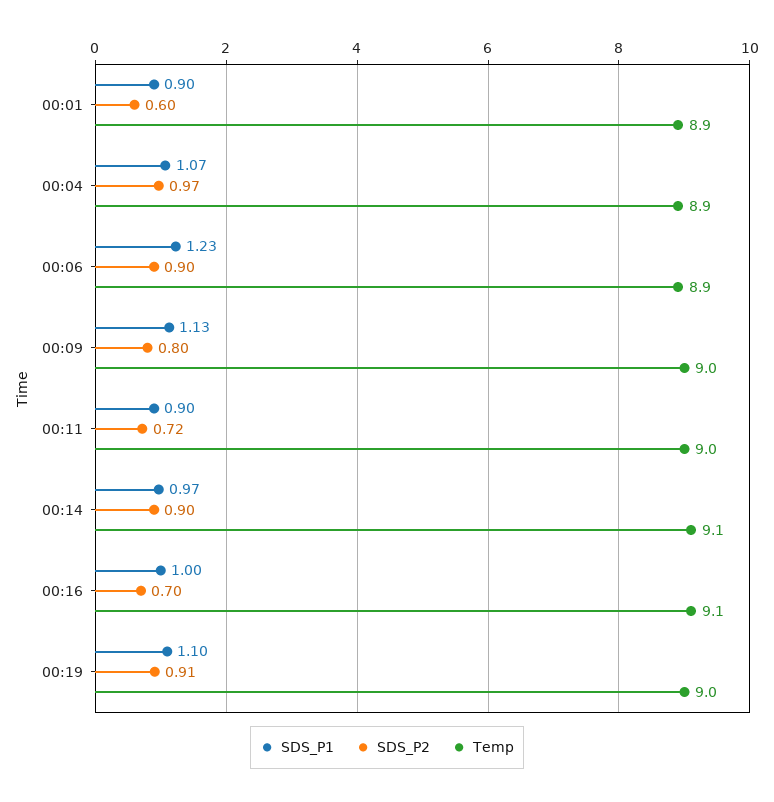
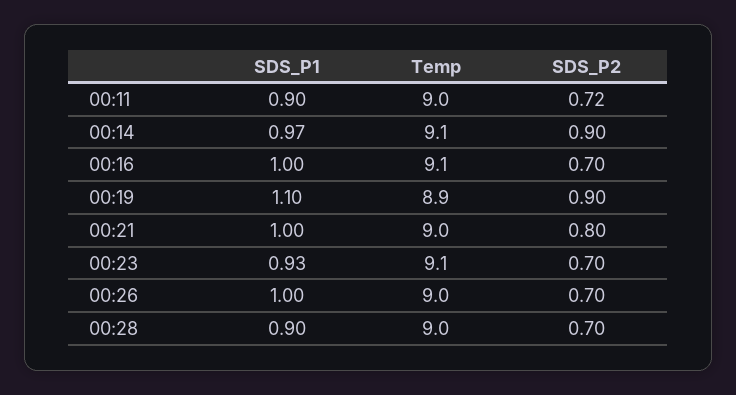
SDS_P1, 00:01: 0.9 -> none
SDS_P2, 00:01: 0.6 -> none
Temp, 00:01: 8.9 -> none
SDS_P1, 00:04: 1.07 -> none
SDS_P2, 00:04: 0.97 -> none
Temp, 00:04: 8.9 -> none
SDS_P1, 00:06: 1.23 -> none
SDS_P2, 00:06: 0.9 -> none
Temp, 00:06: 8.9 -> none
SDS_P1, 00:09: 1.13 -> none
SDS_P2, 00:09: 0.8 -> none
Temp, 00:09: 9 -> none
SDS_P2, 00:19: 0.91 -> 0.9
Temp, 00:19: 9 -> 8.9
SDS_P1, 00:21: none -> 1
Temp, 00:21: none -> 9
SDS_P2, 00:21: none -> 0.8
SDS_P1, 00:23: none -> 0.93
Temp, 00:23: none -> 9.1
SDS_P2, 00:23: none -> 0.7
SDS_P1, 00:26: none -> 1
Temp, 00:26: none -> 9
SDS_P2, 00:26: none -> 0.7
SDS_P1, 00:28: none -> 0.9
Temp, 00:28: none -> 9
SDS_P2, 00:28: none -> 0.7

